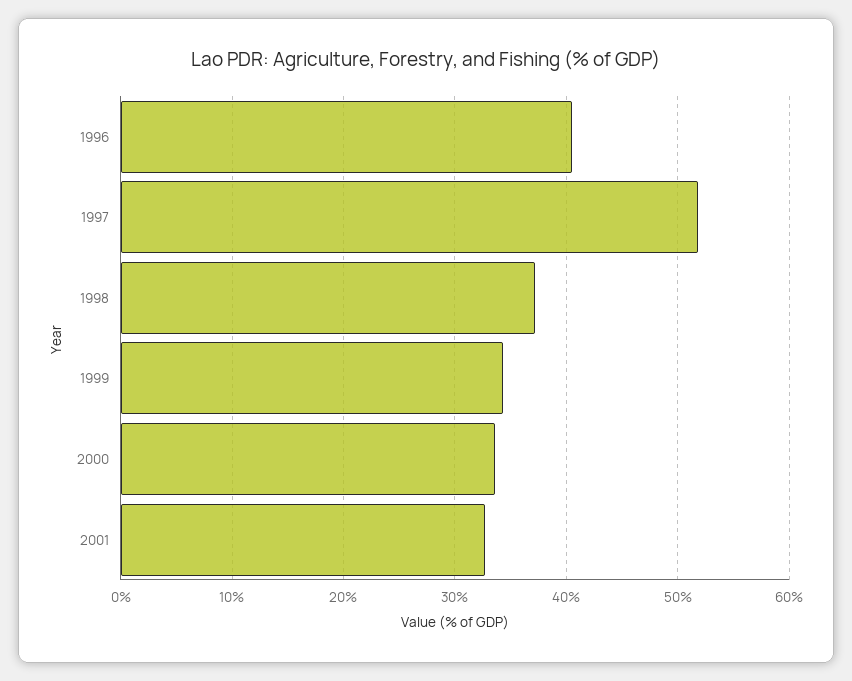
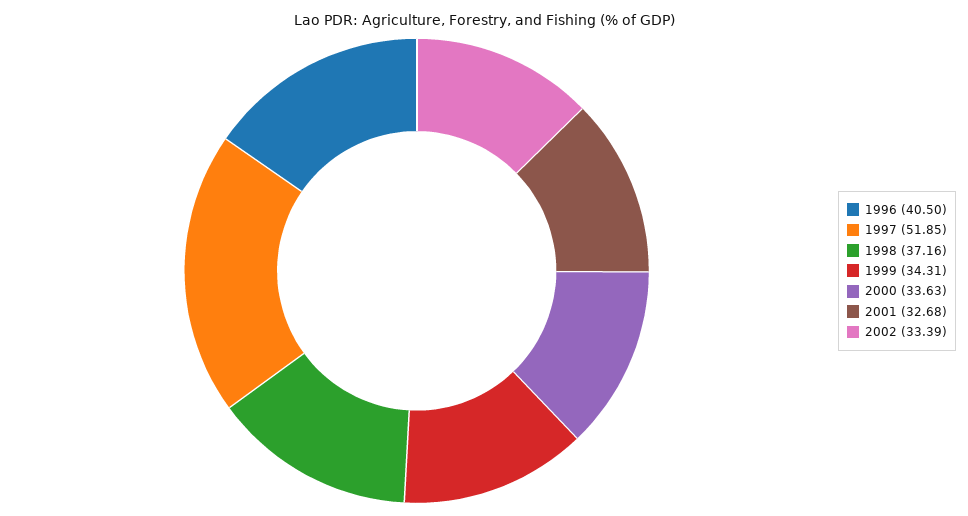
2002: none -> 33.39

